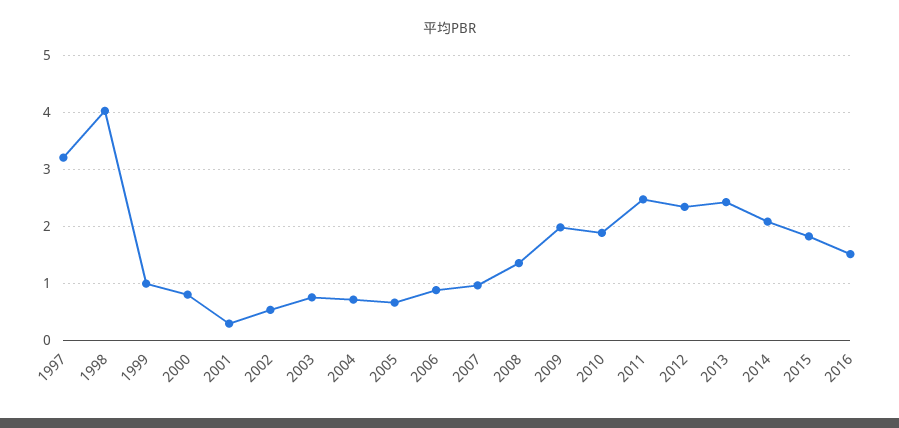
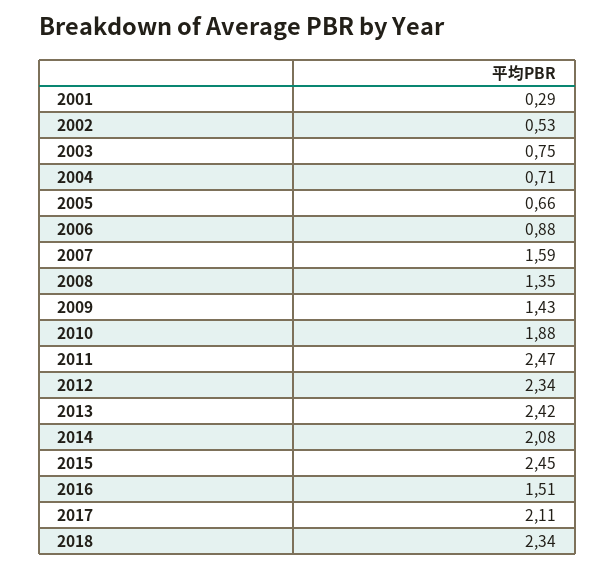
1997: 3.2 -> none
1998: 4 -> none
1999: 1 -> none
2000: 0.8 -> none
2007: 1 -> 1.59
2009: 2 -> 1.43
2015: 1.8 -> 2.45
2017: none -> 2.11
2018: none -> 2.34

